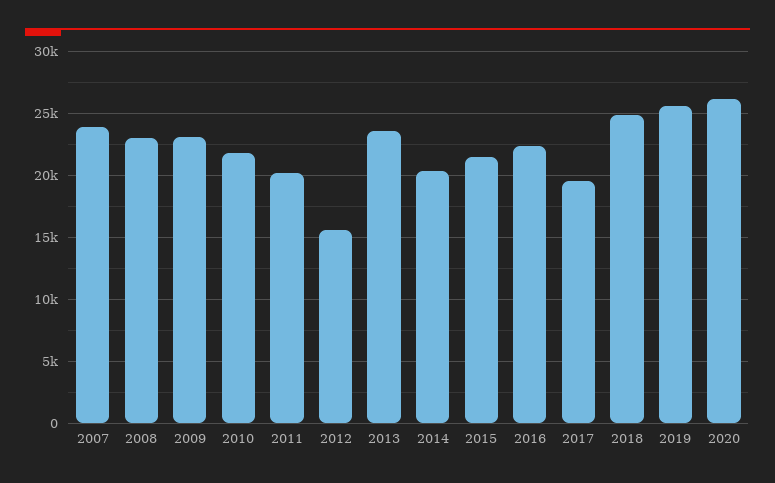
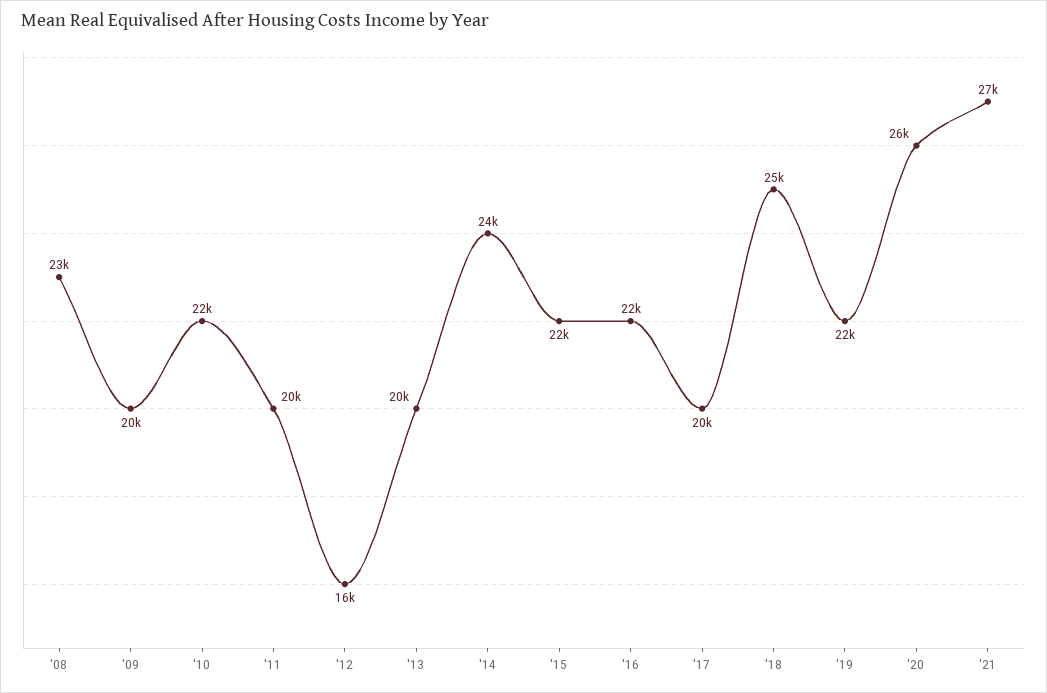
2007: 24000 -> none
2009: 23000 -> 20000
2013: 23500 -> 20000
2014: 20500 -> 24000
2019: 25500 -> 22000
'21: none -> 27000

